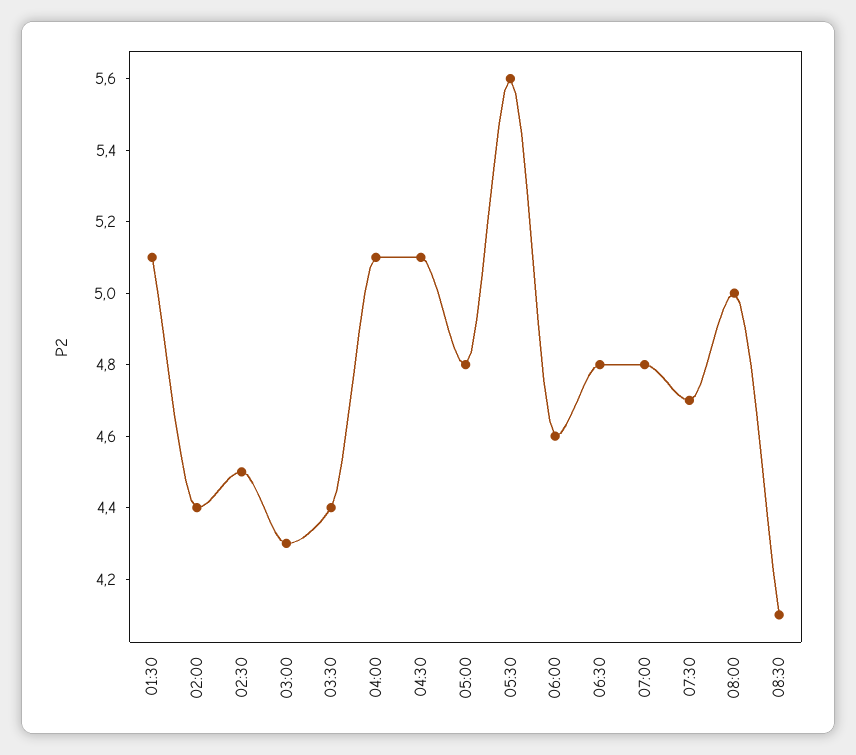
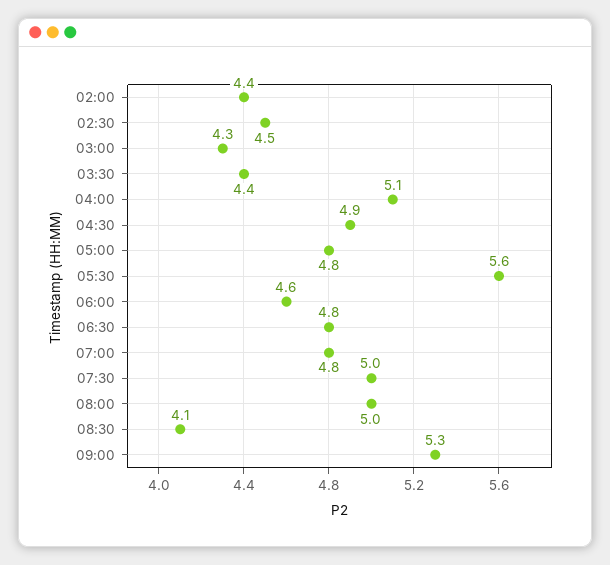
01:30: 5.1 -> none
04:30: 5.1 -> 4.9
07:30: 4.7 -> 5
09:00: none -> 5.3

